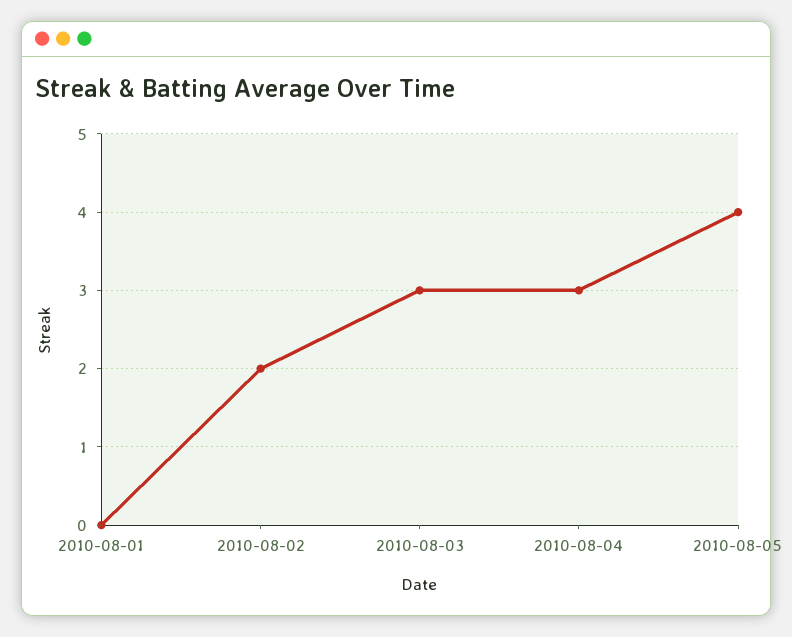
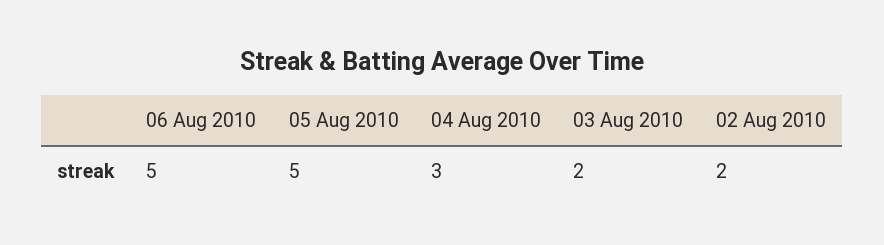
2010-08-01: 0 -> none
2010-08-03: 3 -> 2
2010-08-05: 4 -> 5
06 Aug 2010: none -> 5

